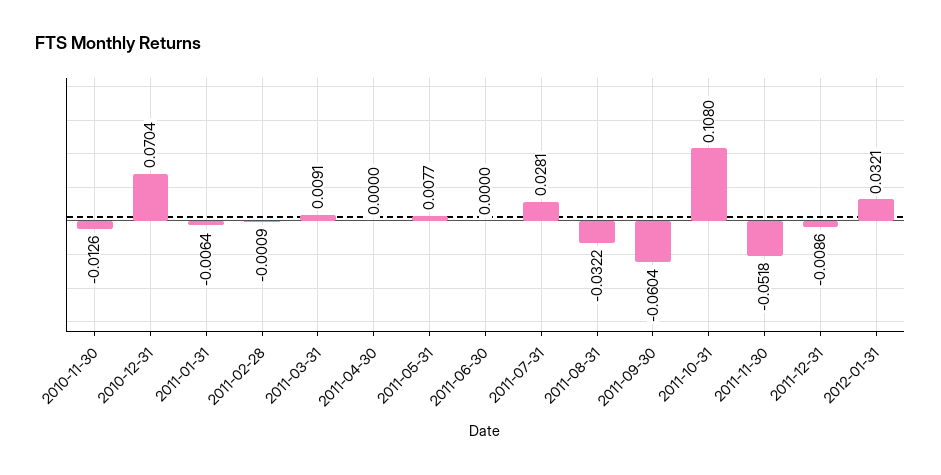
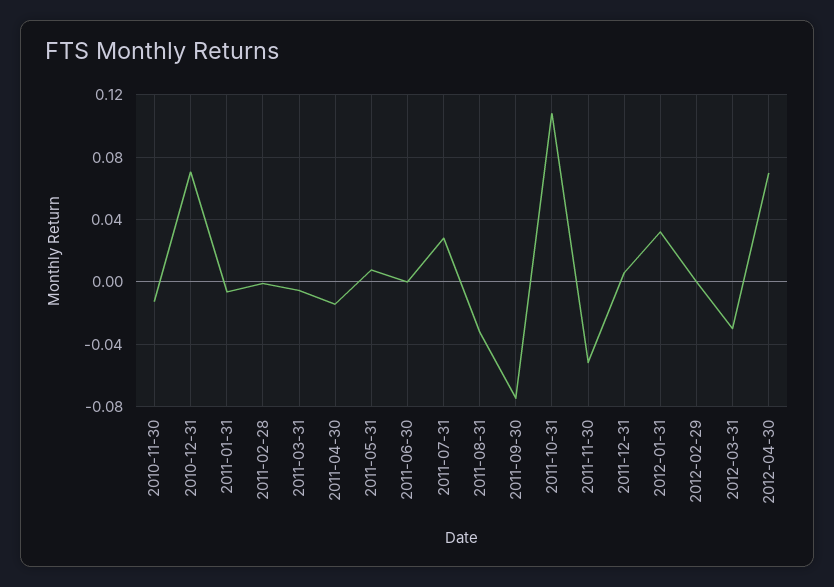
2011-03-31: 0.0091 -> -0.005
2011-04-30: 0 -> -0.015
2011-09-30: -0.0604 -> -0.075
2011-12-31: -0.0086 -> 0.005
2012-02-29: none -> 0
2012-03-31: none -> -0.03
2012-04-30: none -> 0.07

